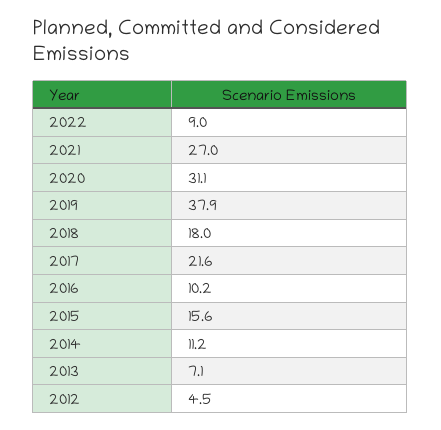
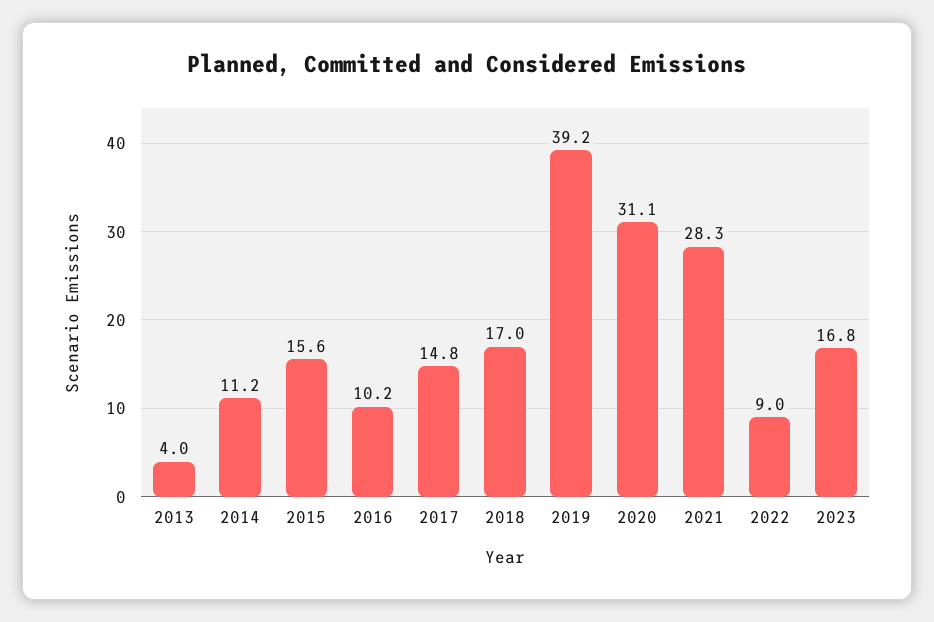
2021: 27 -> 28.3
2019: 37.9 -> 39.2
2018: 18 -> 17
2017: 21.6 -> 14.8
2013: 7.1 -> 4
2012: 4.5 -> none
2023: none -> 16.8

